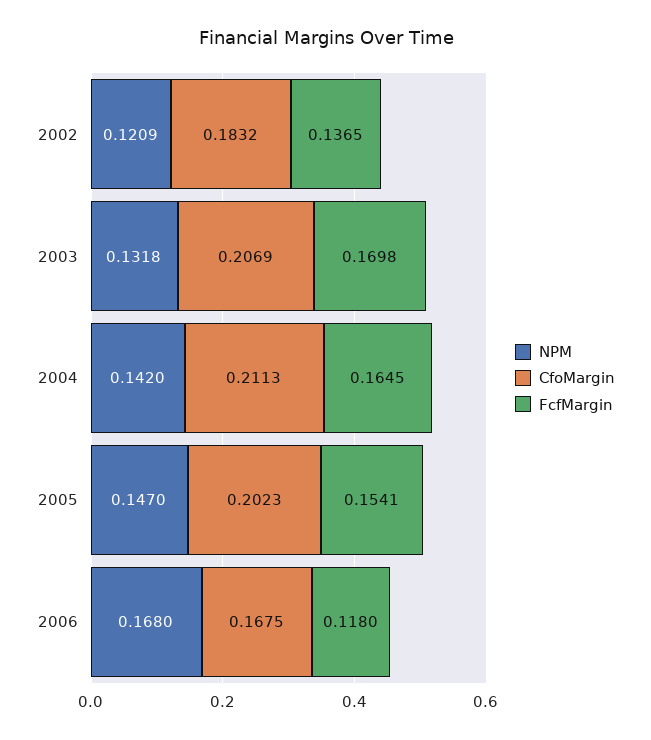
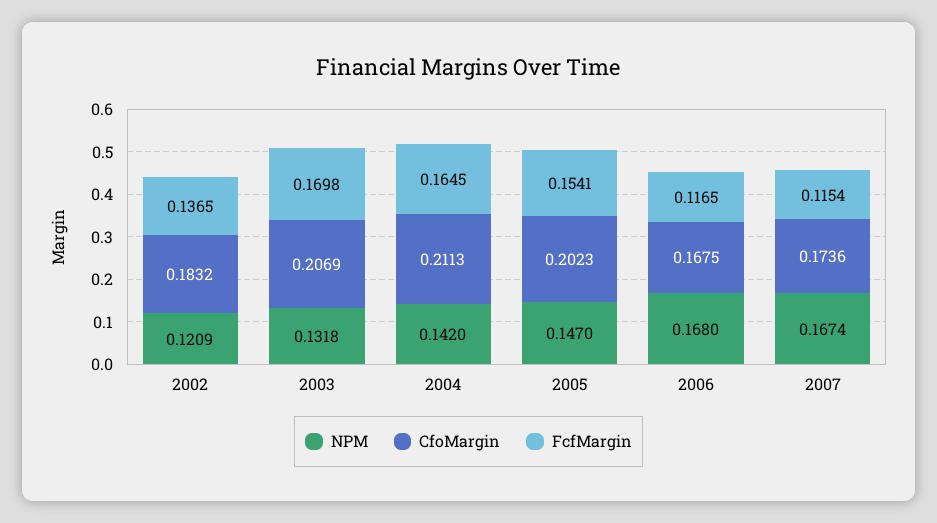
FcfMargin, 2006: 0.118 -> 0.1165
NPM, 2007: none -> 0.1674
CfoMargin, 2007: none -> 0.1736
FcfMargin, 2007: none -> 0.1154

